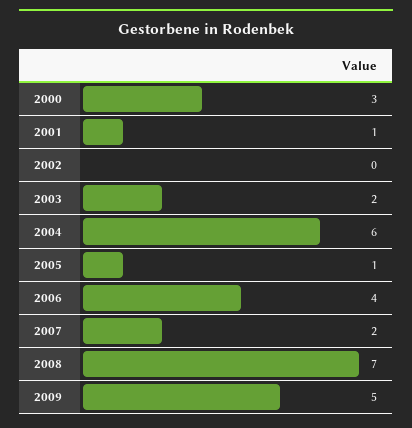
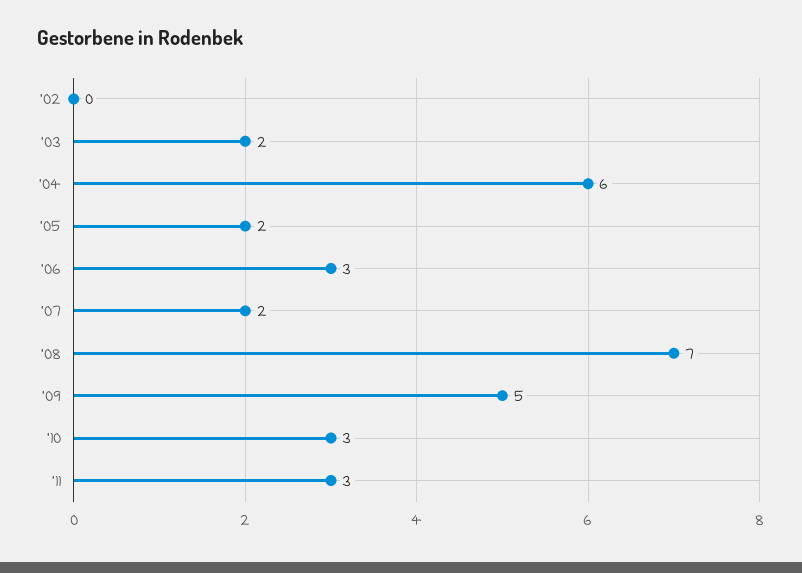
2000: 3 -> none
2001: 1 -> none
2005: 1 -> 2
2006: 4 -> 3
'10: none -> 3
'11: none -> 3

